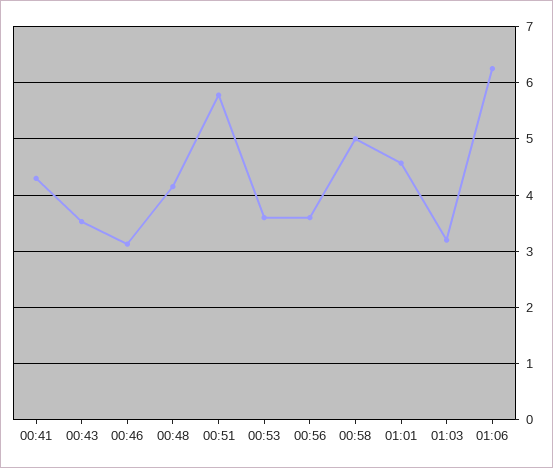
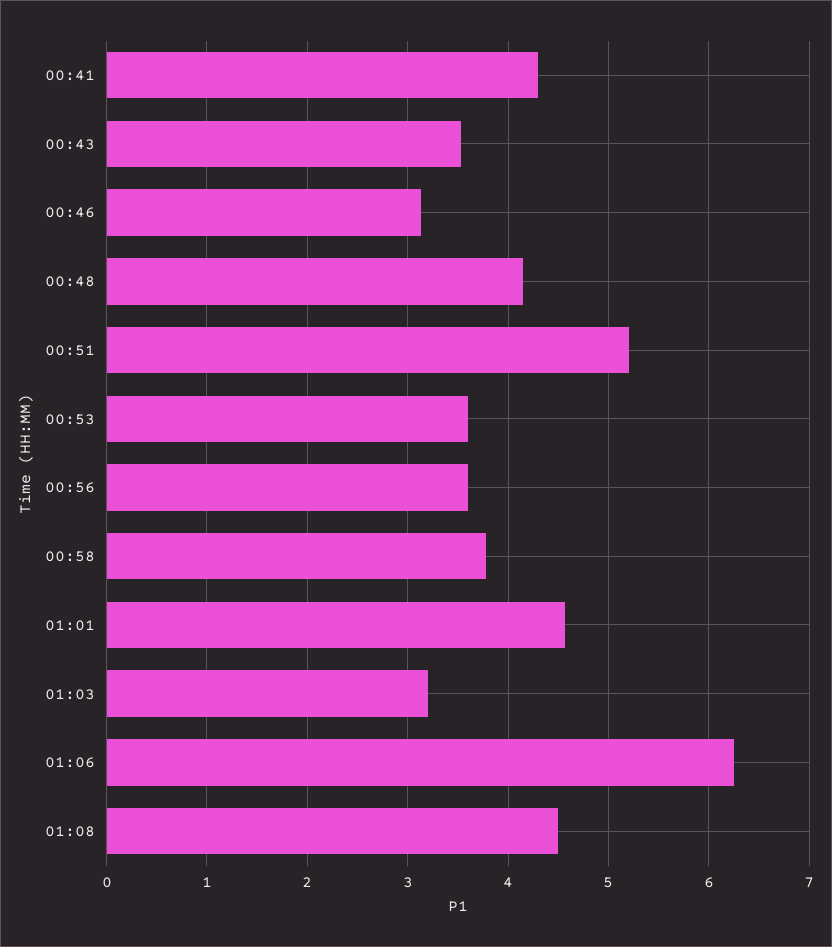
00:51: 5.8 -> 5.2
00:58: 5 -> 3.8
01:08: none -> 4.5

